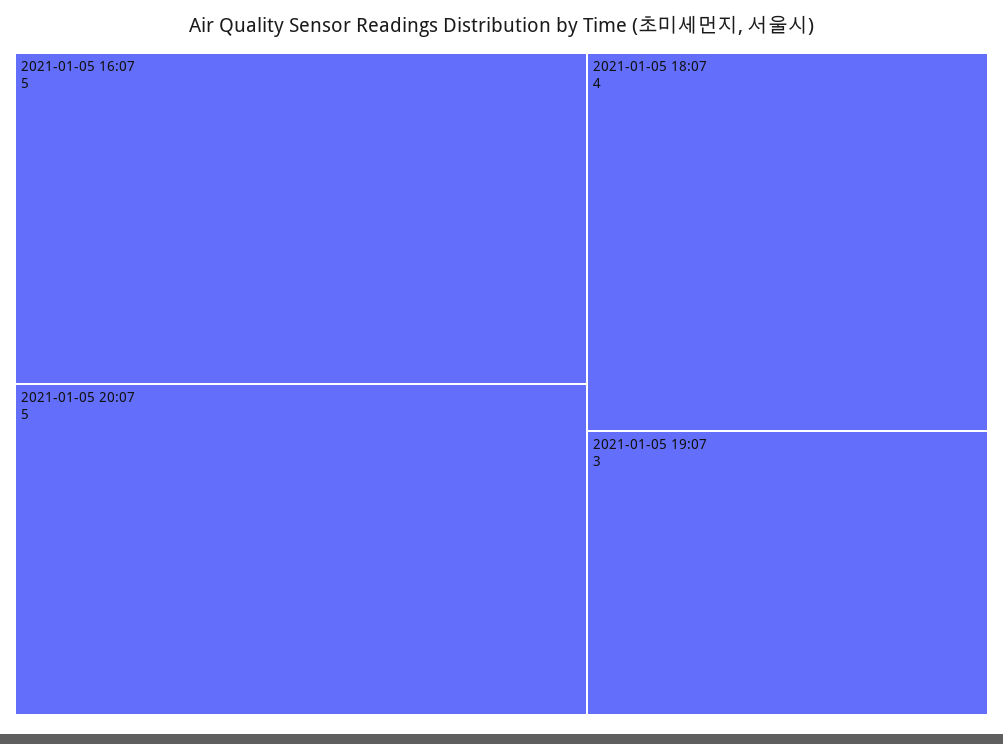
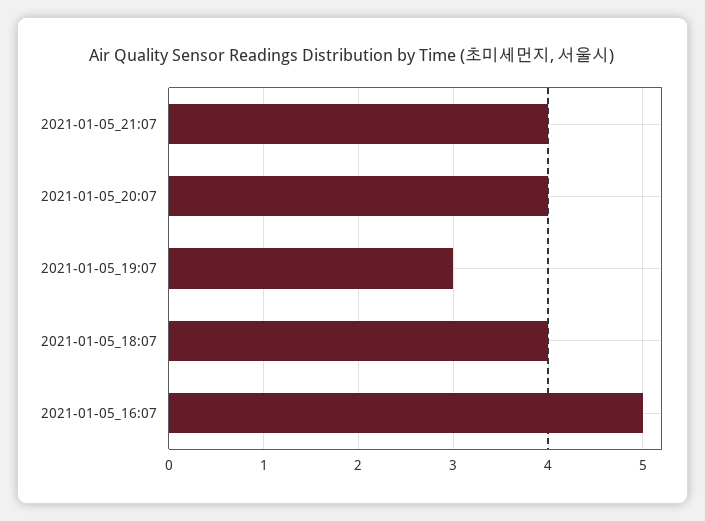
2021-01-05 20:07: 5 -> 4
2021-01-05_21:07: none -> 4

